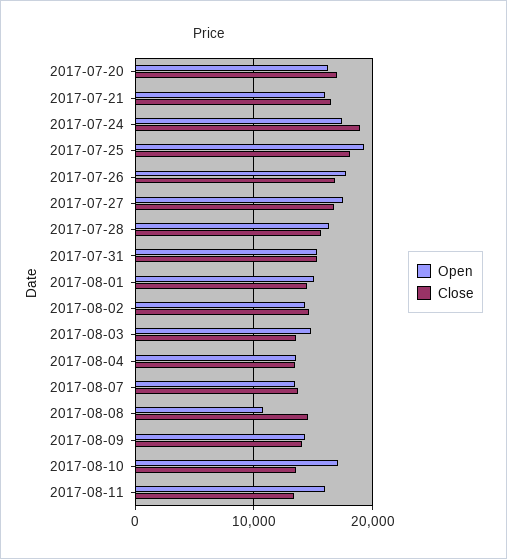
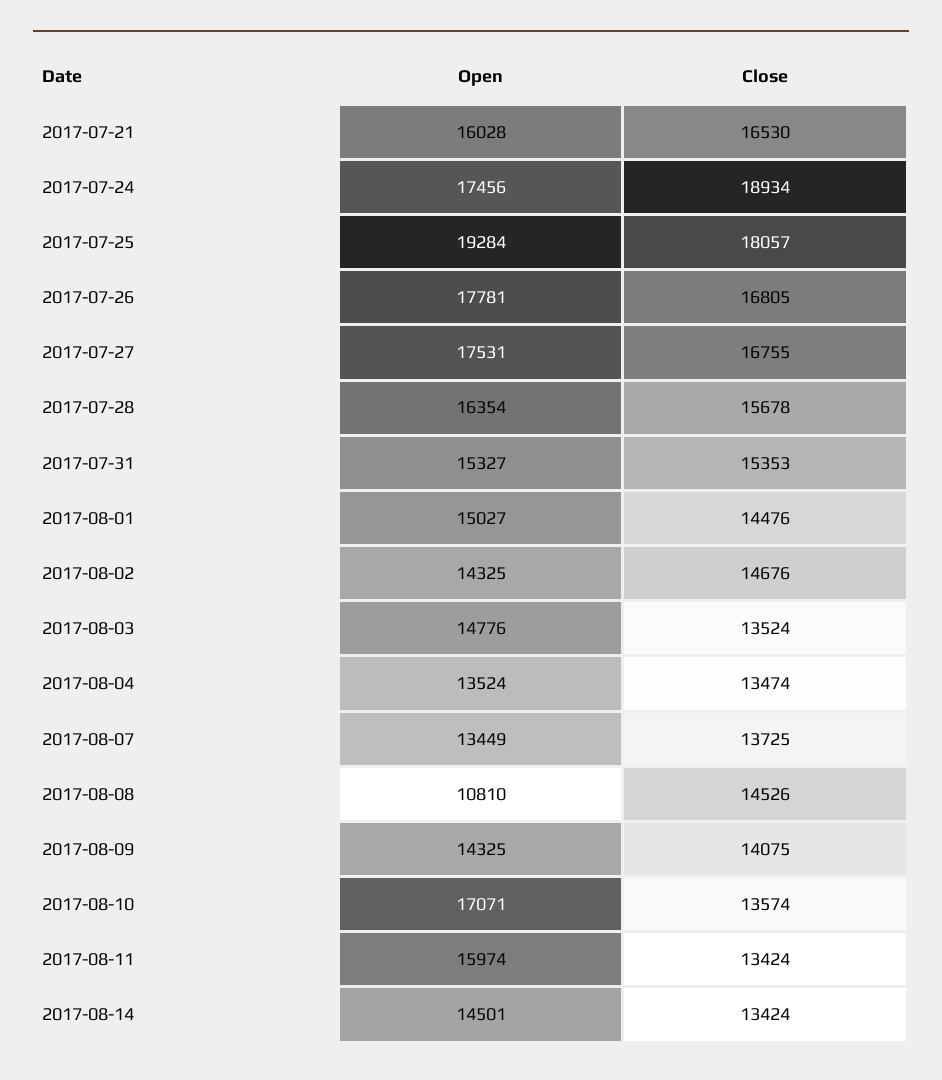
Open, 2017-07-20: 16000 -> none
Close, 2017-07-20: 17000 -> none
Open, 2017-08-14: none -> 14501
Close, 2017-08-14: none -> 13424

